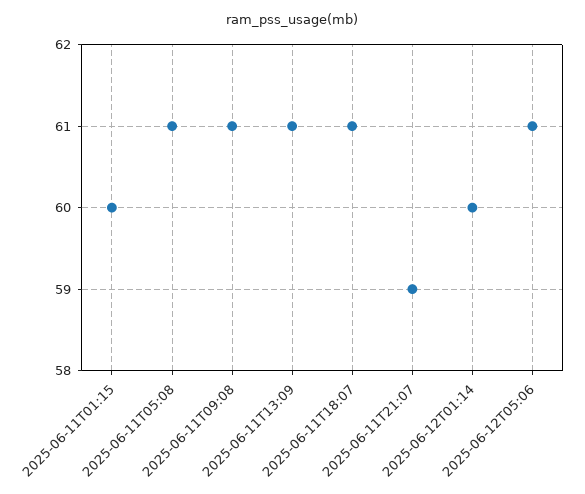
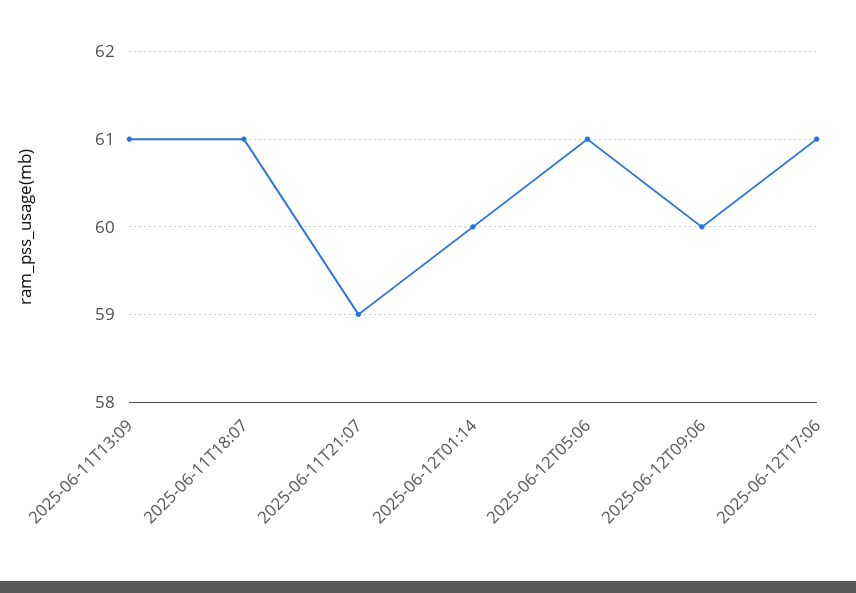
2025-06-11T01:15: 60 -> none
2025-06-11T05:08: 61 -> none
2025-06-11T09:08: 61 -> none
2025-06-12T09:06: none -> 60
2025-06-12T17:06: none -> 61

